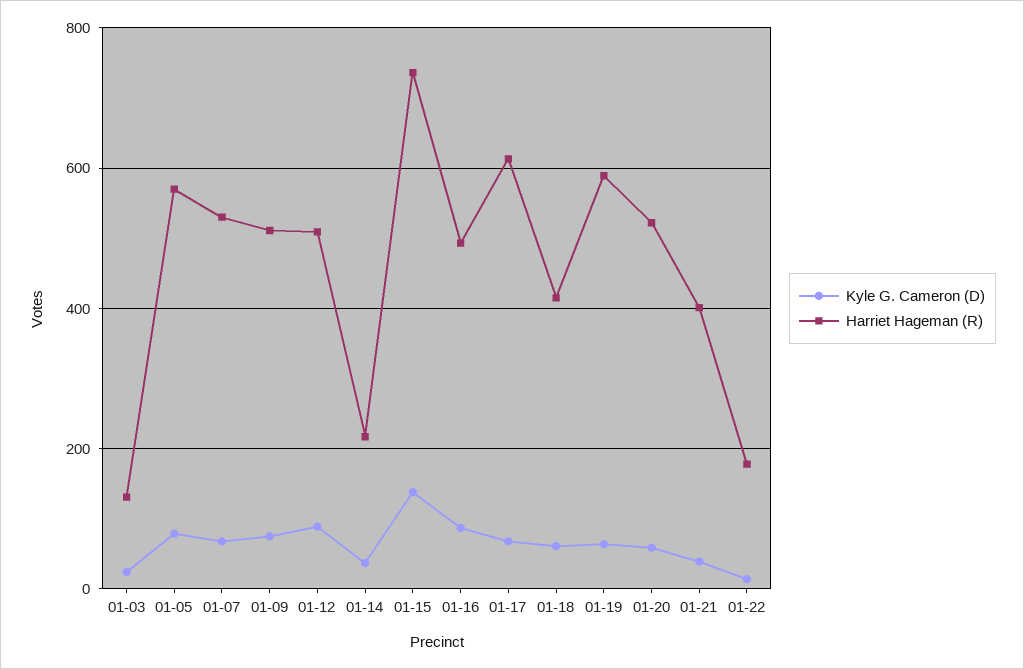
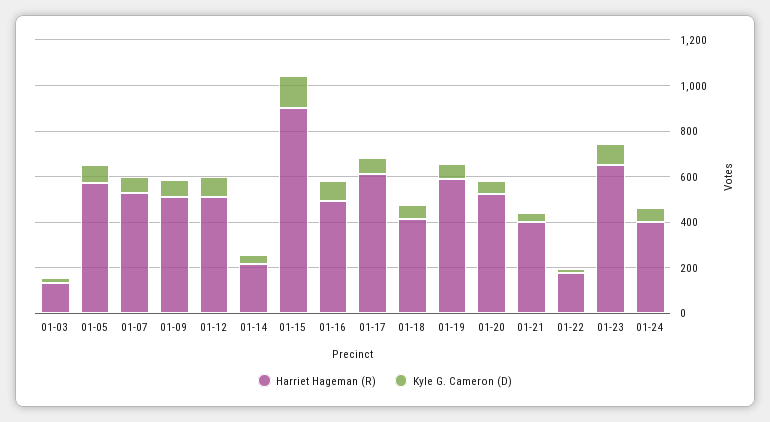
Harriet Hageman (R), 01-15: 740 -> 900
Harriet Hageman (R), 01-23: none -> 650
Kyle G. Cameron (D), 01-23: none -> 100
Harriet Hageman (R), 01-24: none -> 400
Kyle G. Cameron (D), 01-24: none -> 50

